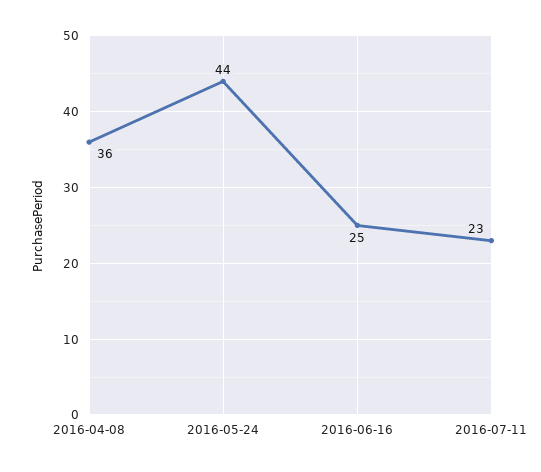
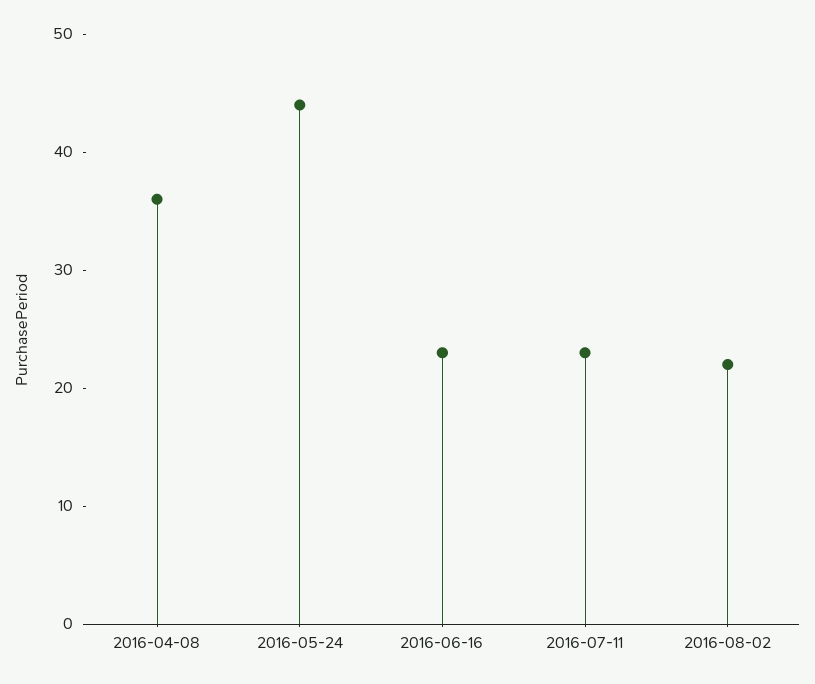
2016-06-16: 25 -> 23
2016-08-02: none -> 22

